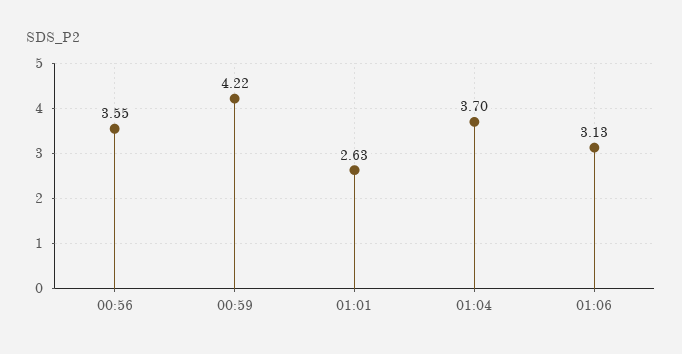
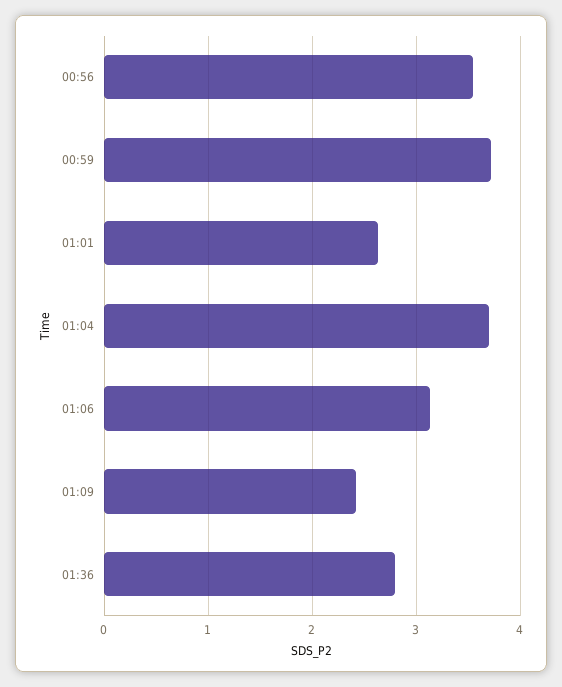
00:59: 4.22 -> 3.7
01:09: none -> 2.4
01:36: none -> 2.8

